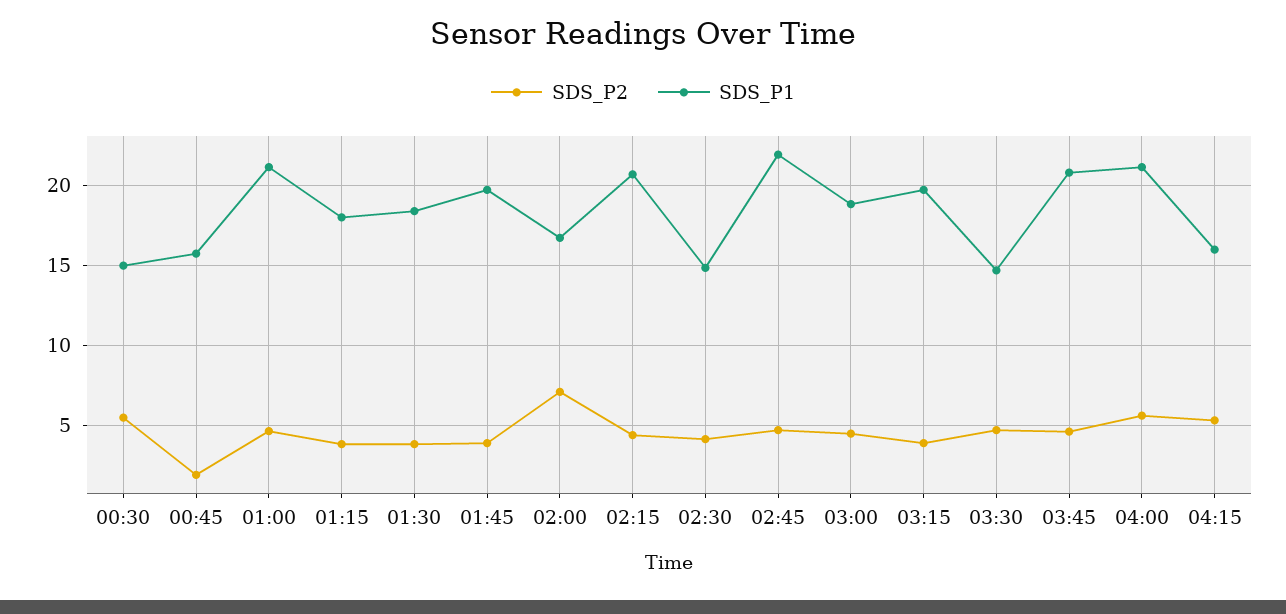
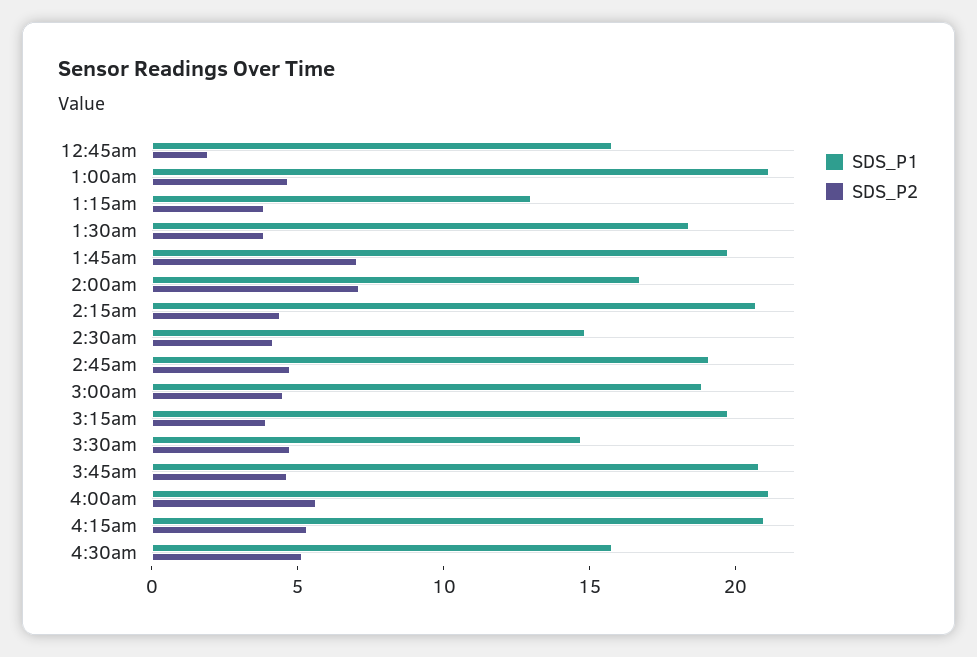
SDS_P2, 00:30: 5.5 -> none
SDS_P1, 00:30: 15 -> none
SDS_P1, 01:15: 18 -> 13
SDS_P2, 01:45: 4 -> 7
SDS_P1, 02:45: 22 -> 19
SDS_P1, 04:15: 16 -> 21
SDS_P1, 4:30am: none -> 16
SDS_P2, 4:30am: none -> 5

